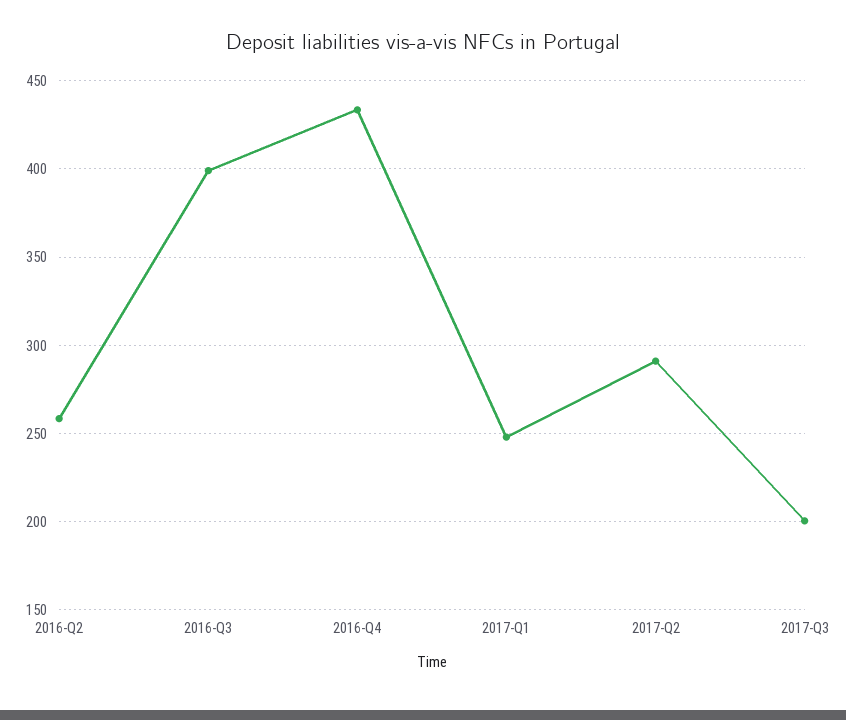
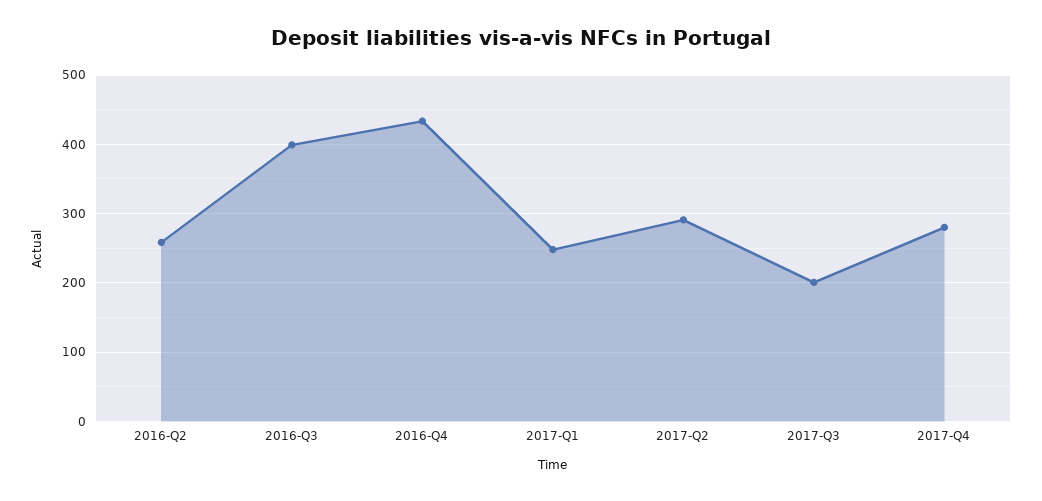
2017-Q4: none -> 280

